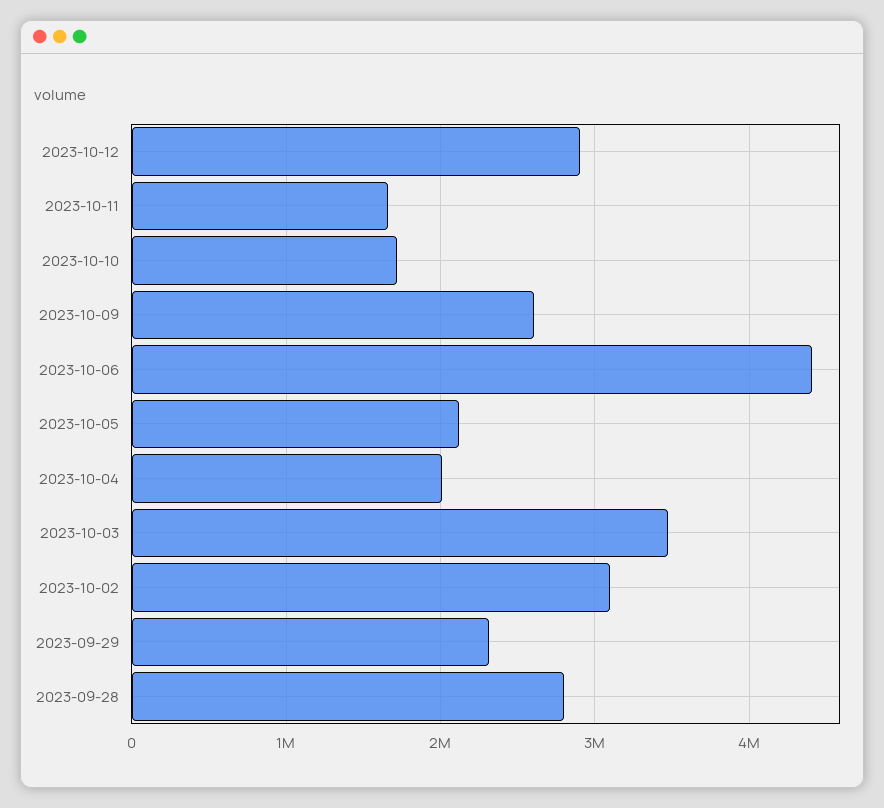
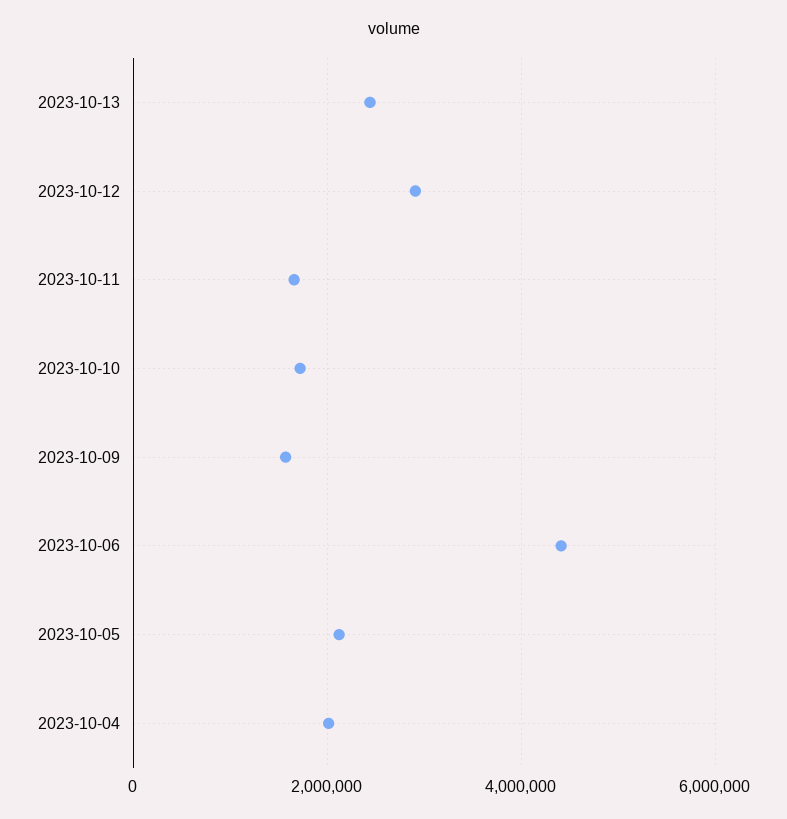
2023-10-09: 2600000 -> 1600000
2023-10-03: 3500000 -> none
2023-10-02: 3100000 -> none
2023-09-29: 2300000 -> none
2023-09-28: 2800000 -> none
2023-10-13: none -> 2400000

